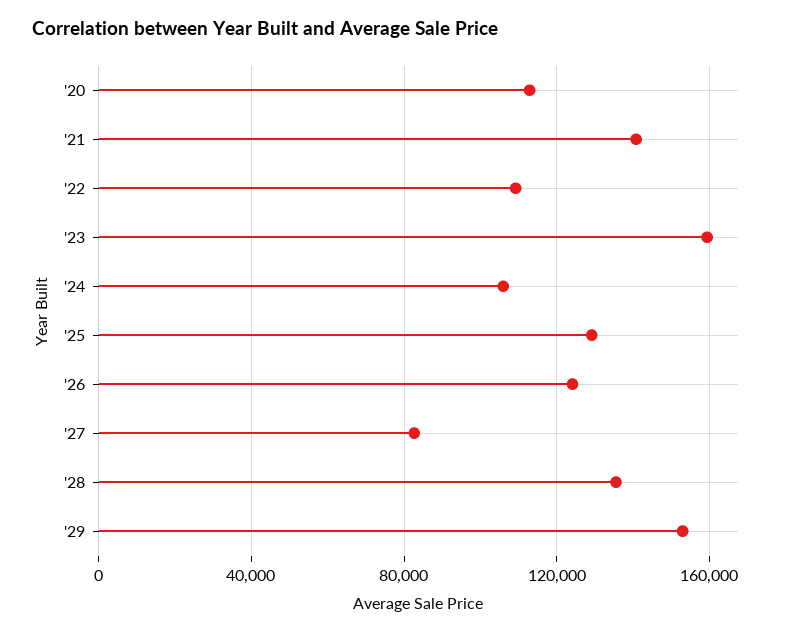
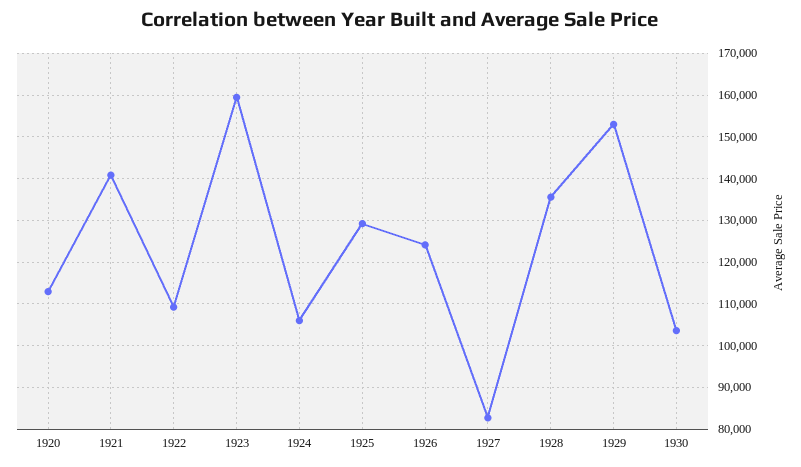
1930: none -> 104000

